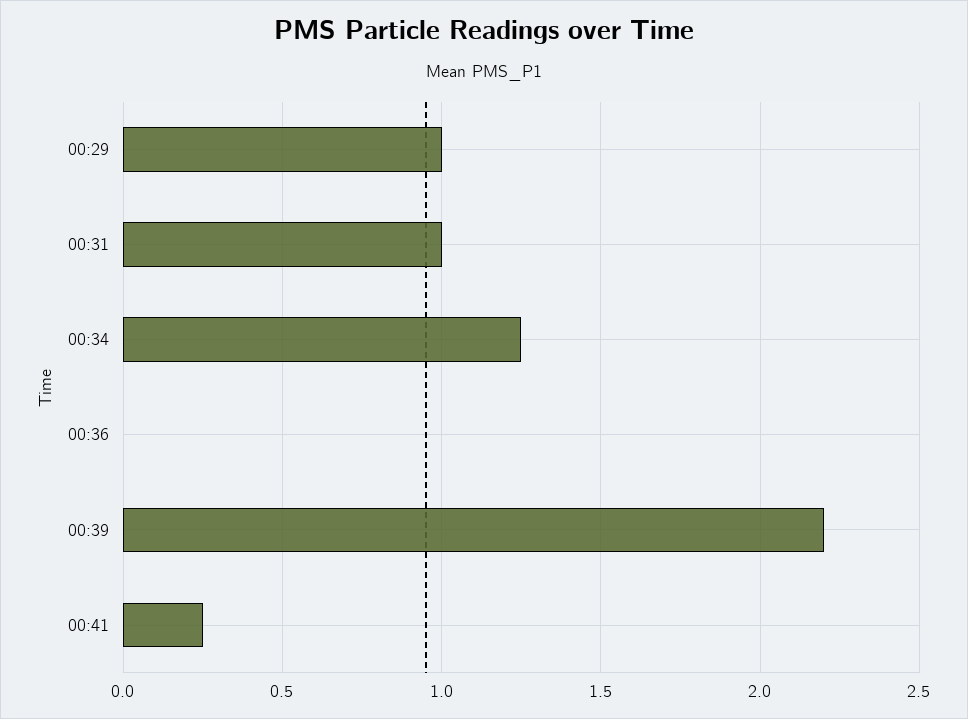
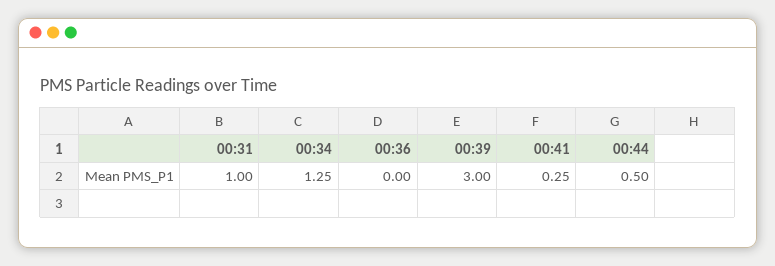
00:29: 1 -> none
00:39: 2.2 -> 3
00:44: none -> 0.5

